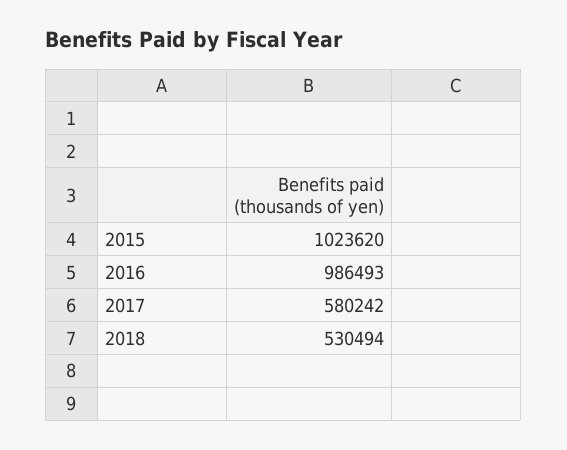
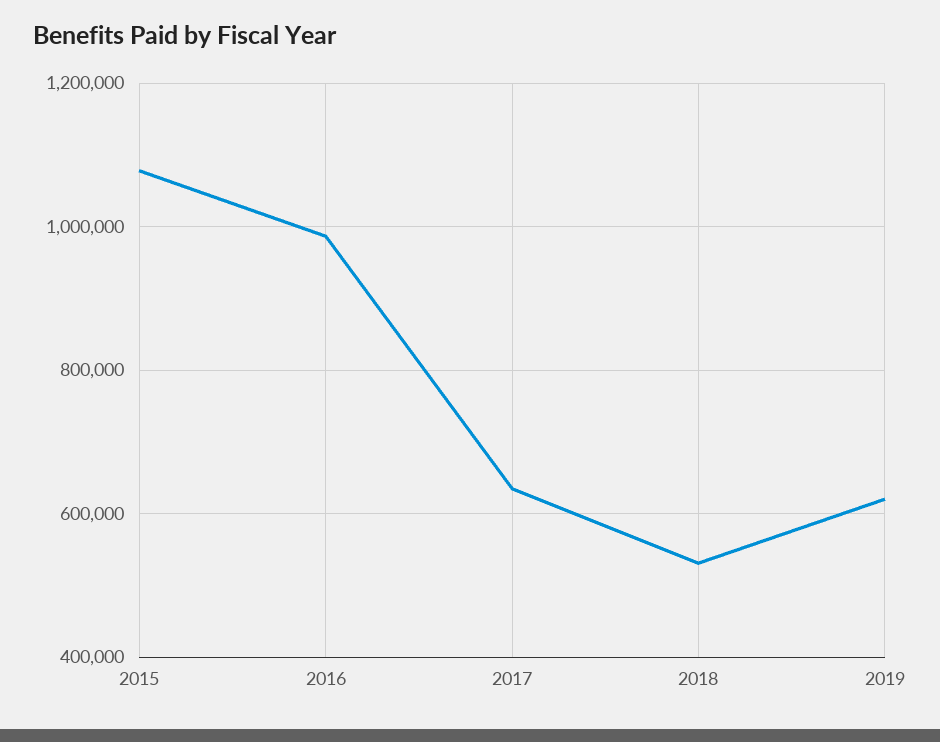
2015: 1023620 -> 1080000
2017: 580242 -> 640000
2019: none -> 620000

